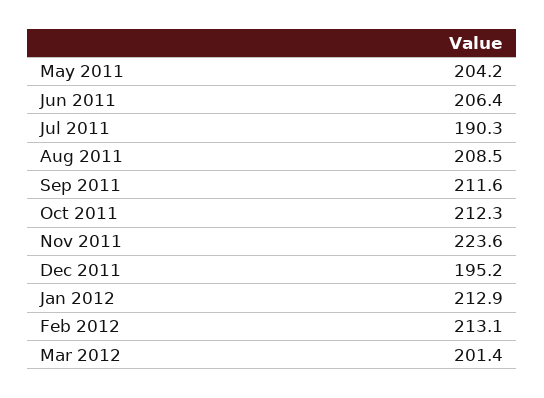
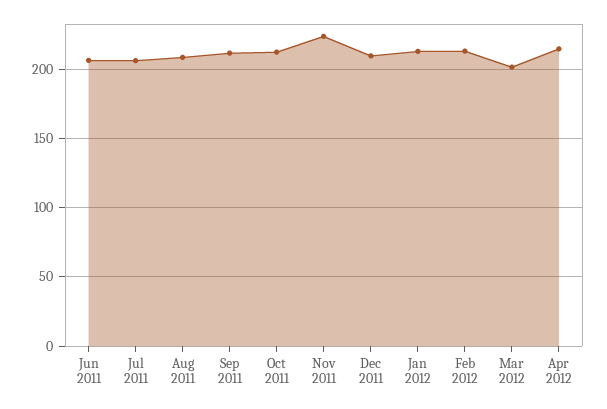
May 2011: 204.2 -> none
Jul 2011: 190.3 -> 205
Dec 2011: 195.2 -> 210
Apr 2012: none -> 215

